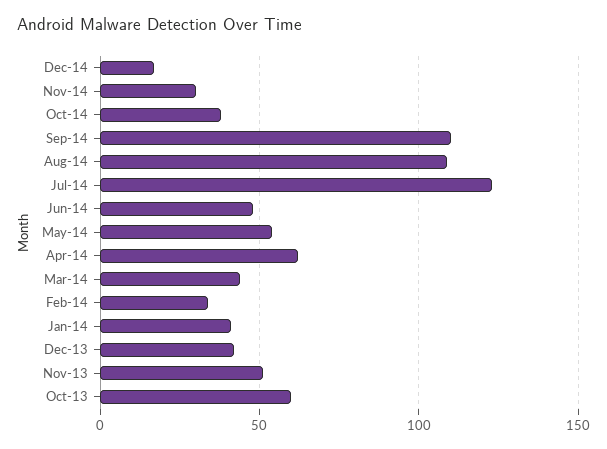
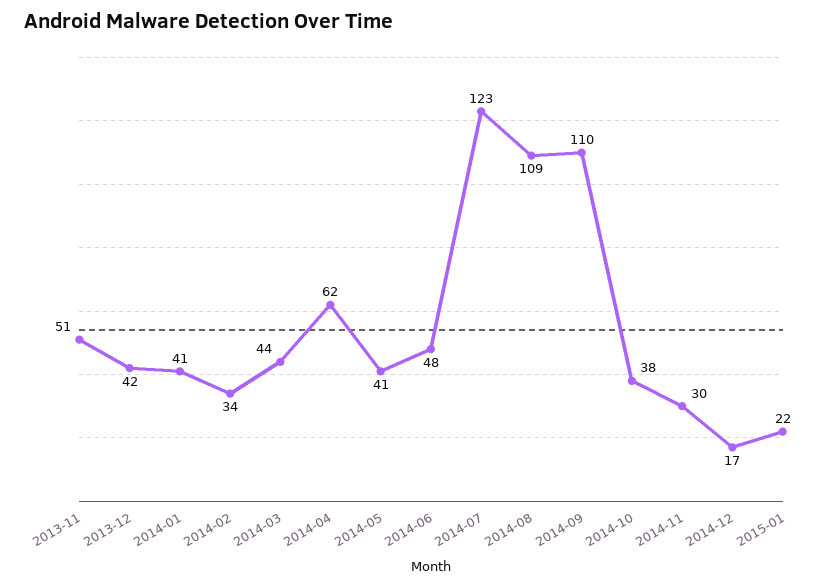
May-14: 55 -> 41
Oct-13: 60 -> none
2015-01: none -> 22

